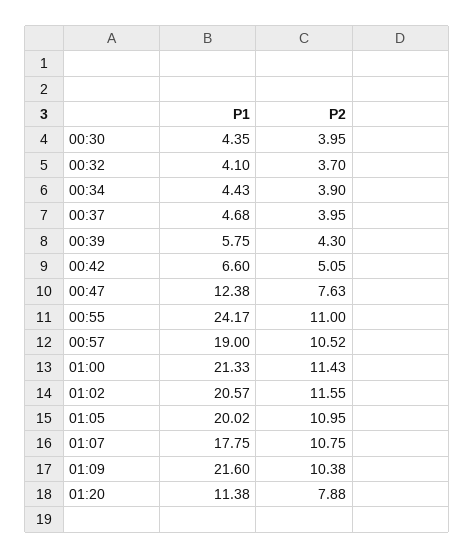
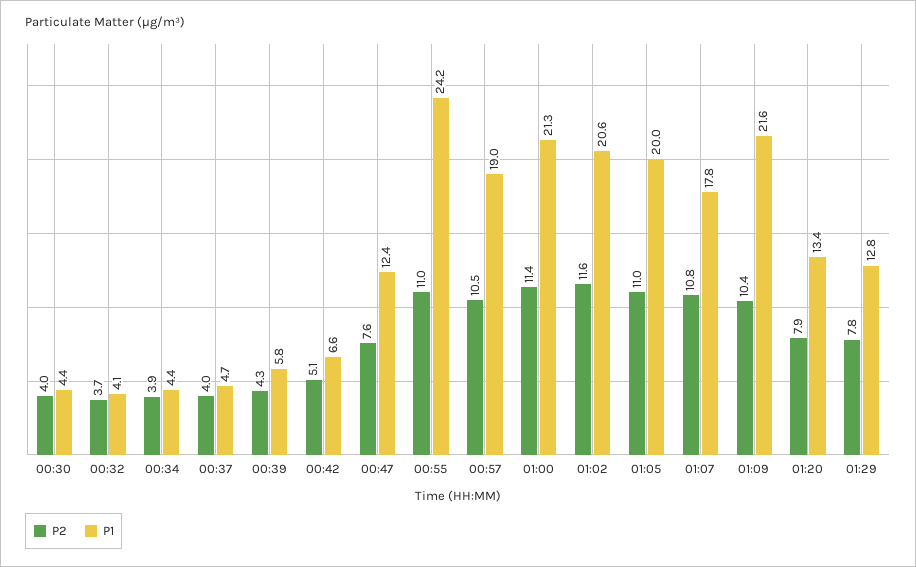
P1, 01:20: 11.38 -> 13.4
P2, 01:29: none -> 7.8
P1, 01:29: none -> 12.8

